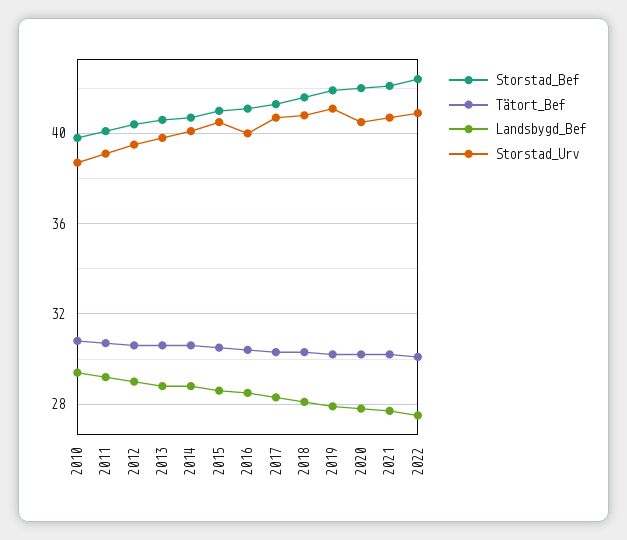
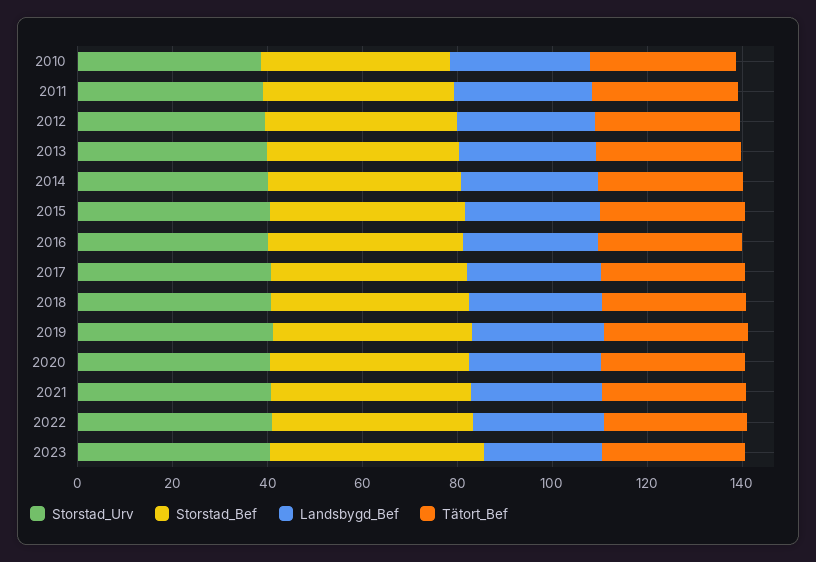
Storstad_Urv, 2023: none -> 40
Storstad_Bef, 2023: none -> 45
Landsbygd_Bef, 2023: none -> 25
Tätort_Bef, 2023: none -> 30

